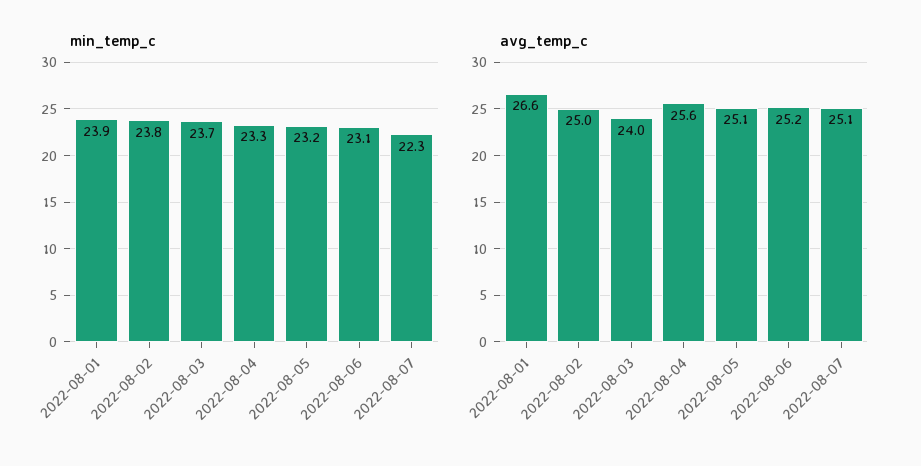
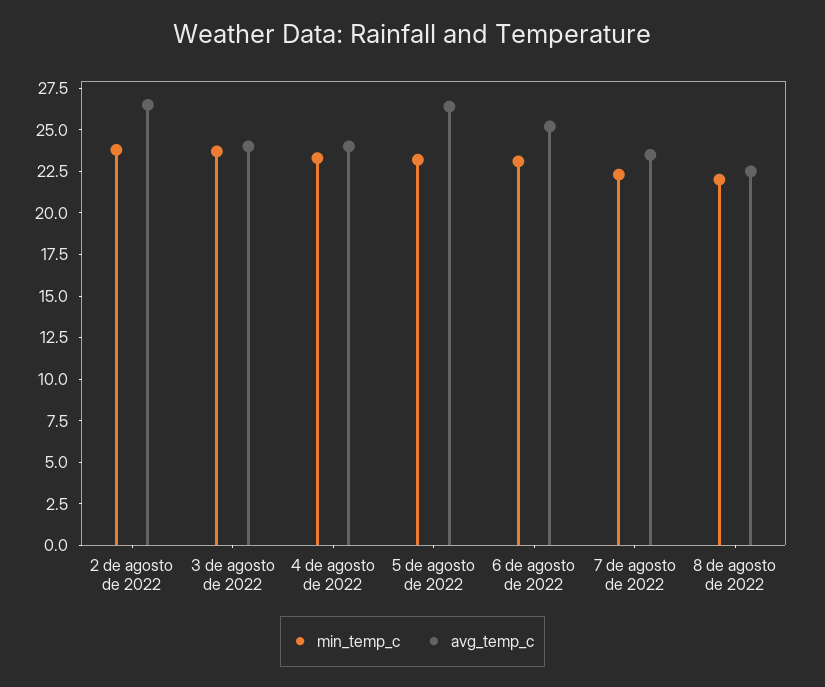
min_temp_c, 2022-08-01: 23.9 -> none
avg_temp_c, 2022-08-01: 26.6 -> none
avg_temp_c, 2022-08-02: 25 -> 26.5
avg_temp_c, 2022-08-04: 25.6 -> 24
avg_temp_c, 2022-08-05: 25.1 -> 26.5
avg_temp_c, 2022-08-07: 25.1 -> 23.5
min_temp_c, 8 de agosto de 2022: none -> 22
avg_temp_c, 8 de agosto de 2022: none -> 22.5

